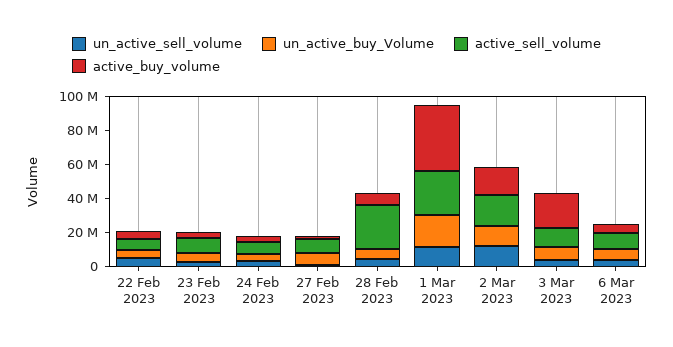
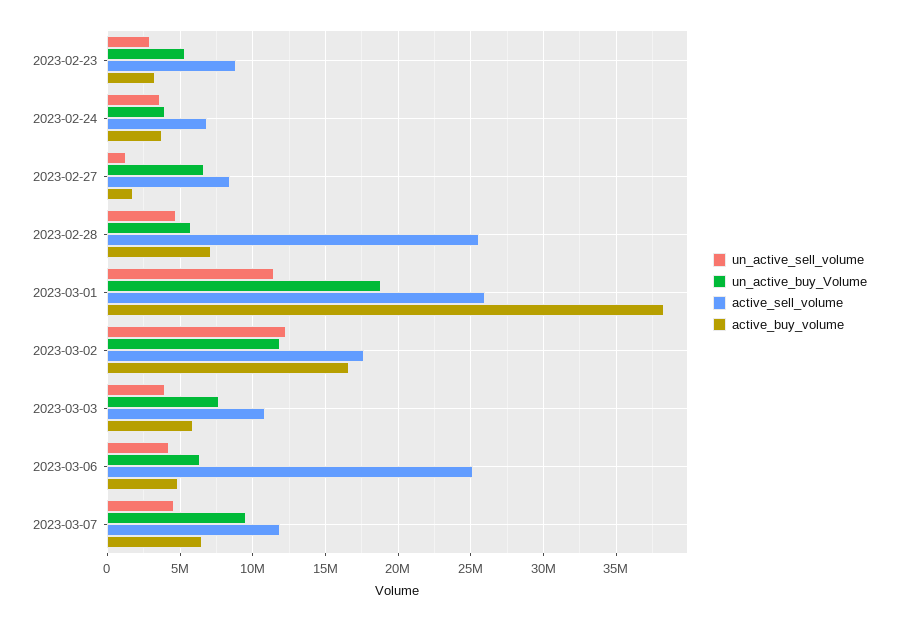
un_active_sell_volume, 22 Feb 2023: 5000000 -> none
un_active_buy_Volume, 22 Feb 2023: 5000000 -> none
active_sell_volume, 22 Feb 2023: 5000000 -> none
active_buy_volume, 22 Feb 2023: 5000000 -> none
active_buy_volume, 3 Mar 2023: 20000000 -> 6000000
active_sell_volume, 6 Mar 2023: 10000000 -> 25000000
un_active_sell_volume, 2023-03-07: none -> 4500000
un_active_buy_Volume, 2023-03-07: none -> 9500000
active_sell_volume, 2023-03-07: none -> 12000000
active_buy_volume, 2023-03-07: none -> 6500000

